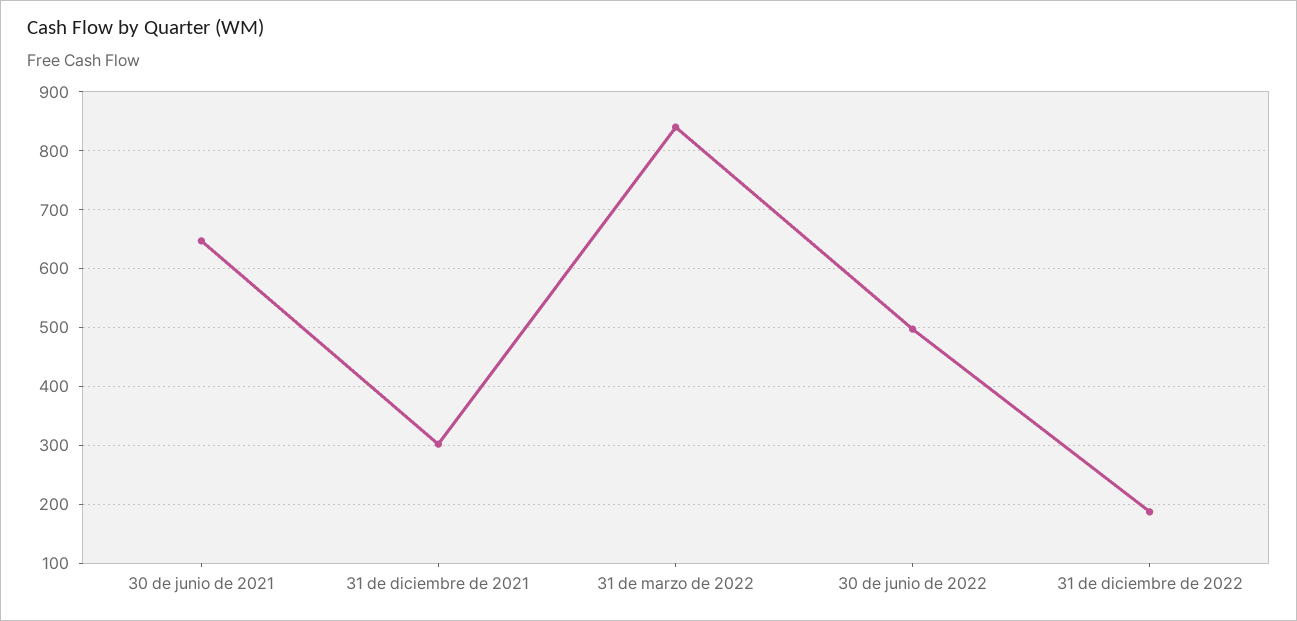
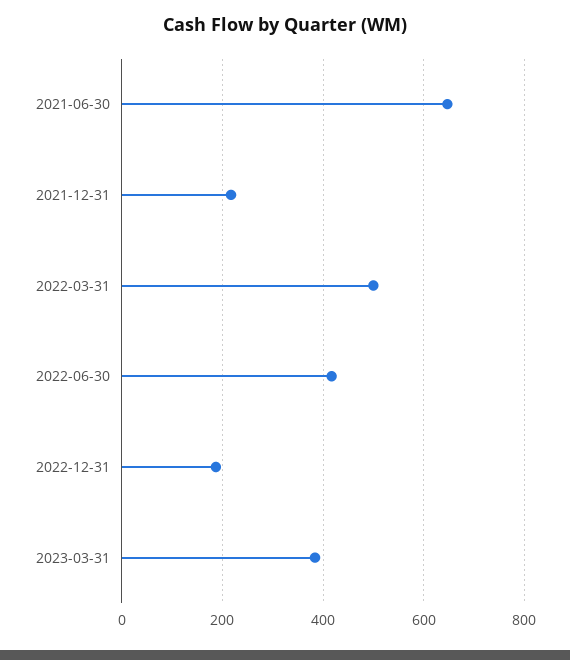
31 de diciembre de 2021: 300 -> 220
31 de marzo de 2022: 840 -> 500
30 de junio de 2022: 500 -> 420
2023-03-31: none -> 380

